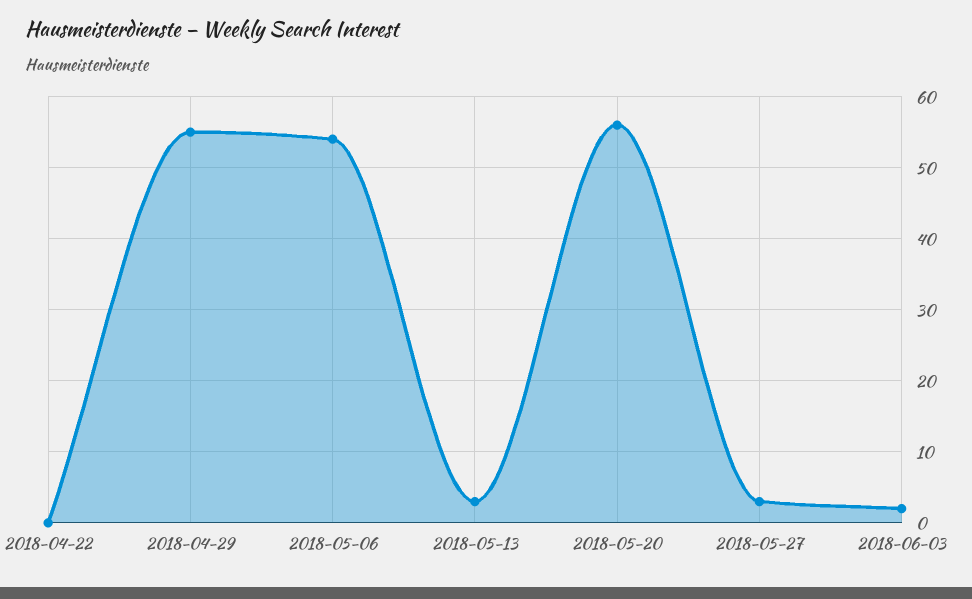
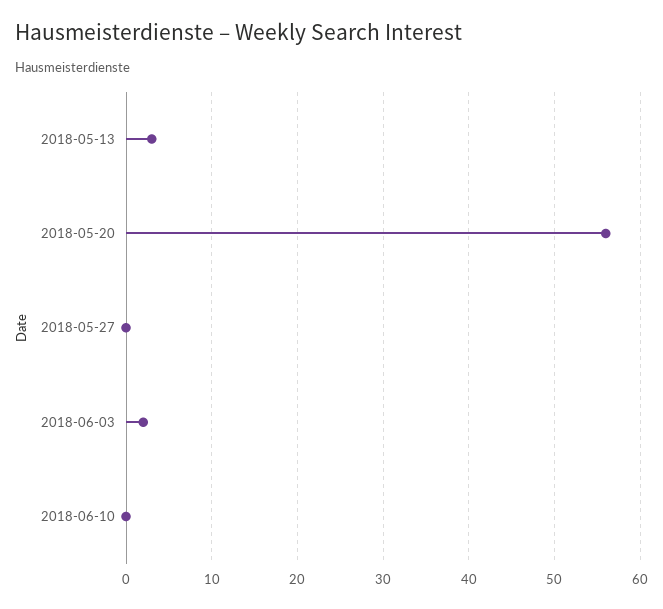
2018-04-22: 0 -> none
2018-04-29: 55 -> none
2018-05-06: 54 -> none
2018-05-27: 3 -> 0
2018-06-10: none -> 0

